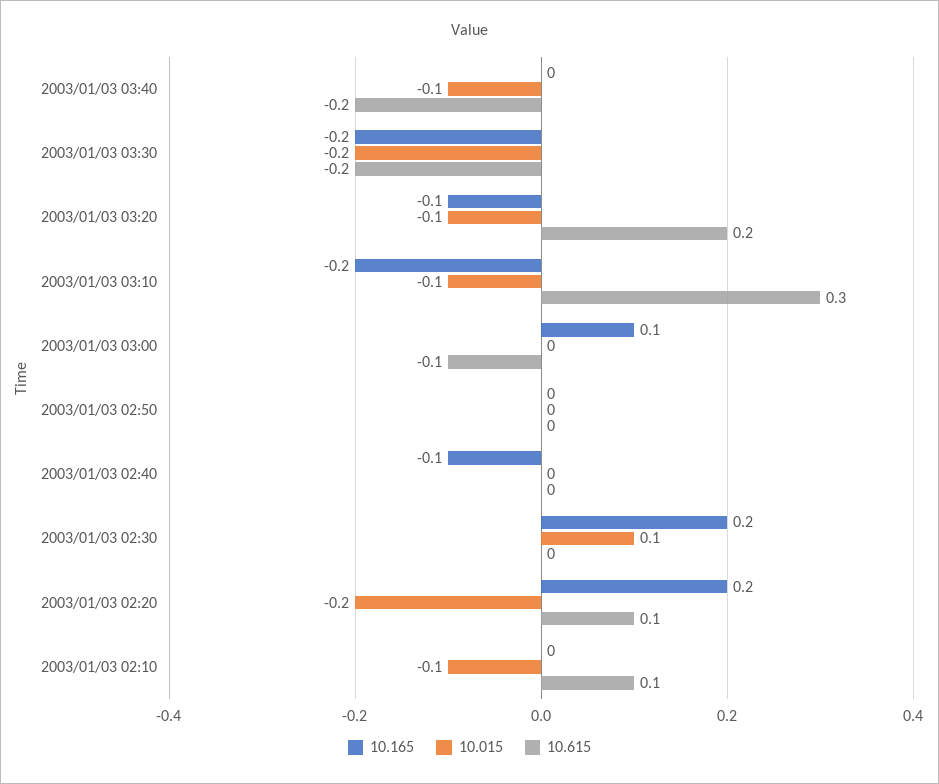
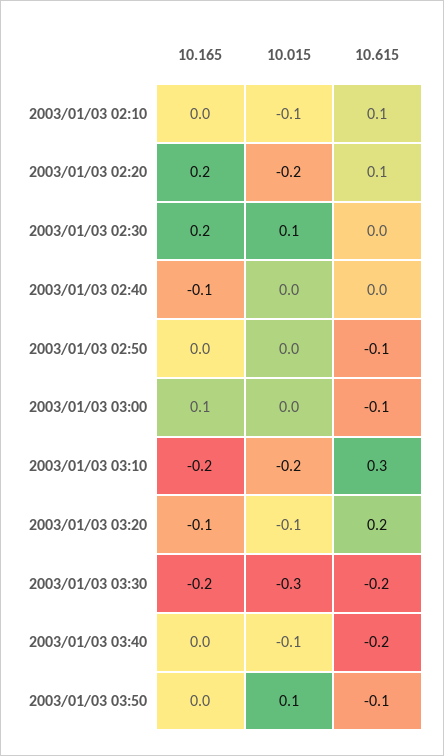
10.015, 2003/01/03 03:30: -0.2 -> -0.3
10.015, 2003/01/03 03:10: -0.1 -> -0.2
10.615, 2003/01/03 02:50: 0 -> -0.1
10.165, 2003/01/03 03:50: none -> 0
10.015, 2003/01/03 03:50: none -> 0.1
10.615, 2003/01/03 03:50: none -> -0.1

